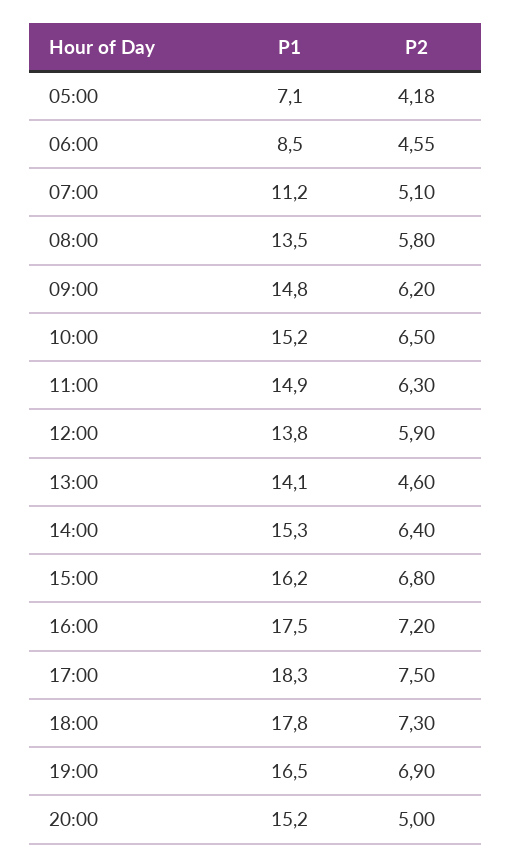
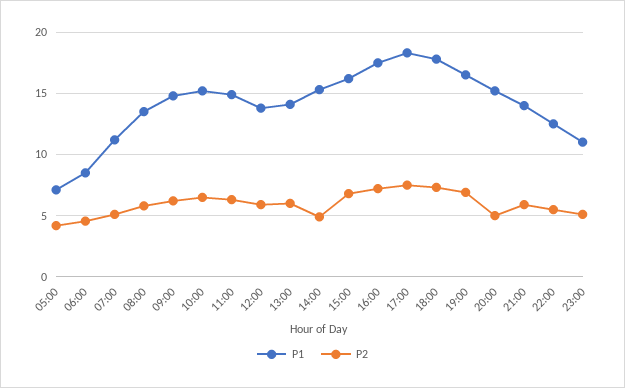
P2, 13:00: 4.6 -> 6
P2, 14:00: 6.4 -> 5
P1, 21:00: none -> 14
P2, 21:00: none -> 6
P1, 22:00: none -> 12.5
P2, 22:00: none -> 5.5
P1, 23:00: none -> 11
P2, 23:00: none -> 5

